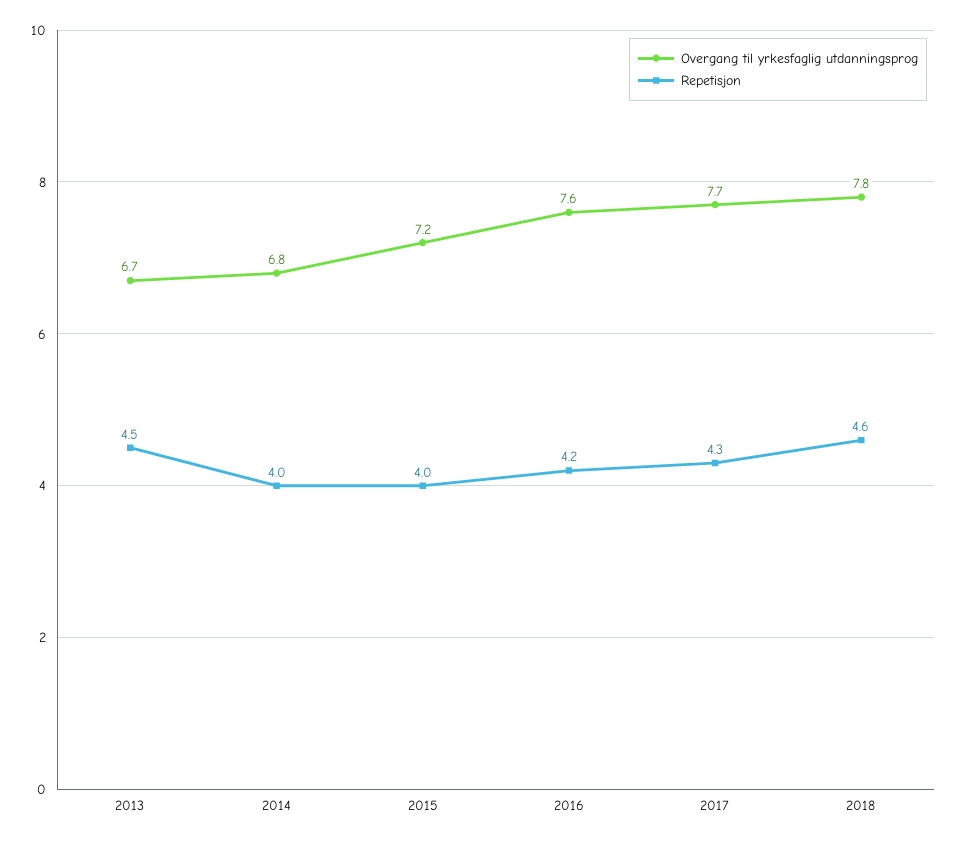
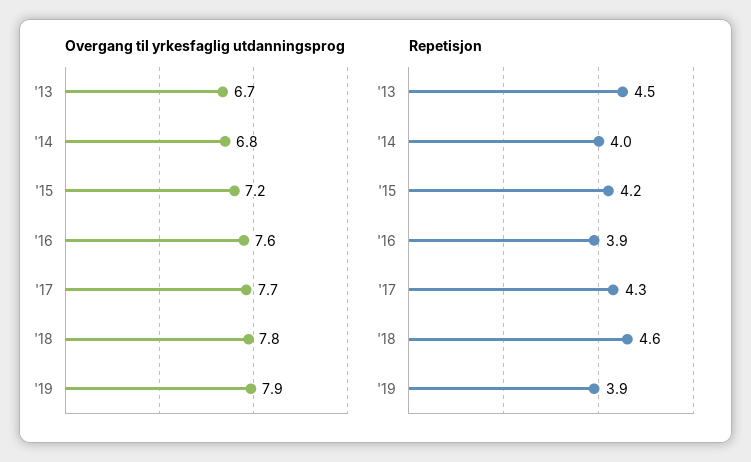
Repetisjon, 2015: 4 -> 4.2
Repetisjon, 2016: 4.2 -> 3.9
Overgang til yrkesfaglig utdanningsprog, '19: none -> 7.9
Repetisjon, '19: none -> 3.9

